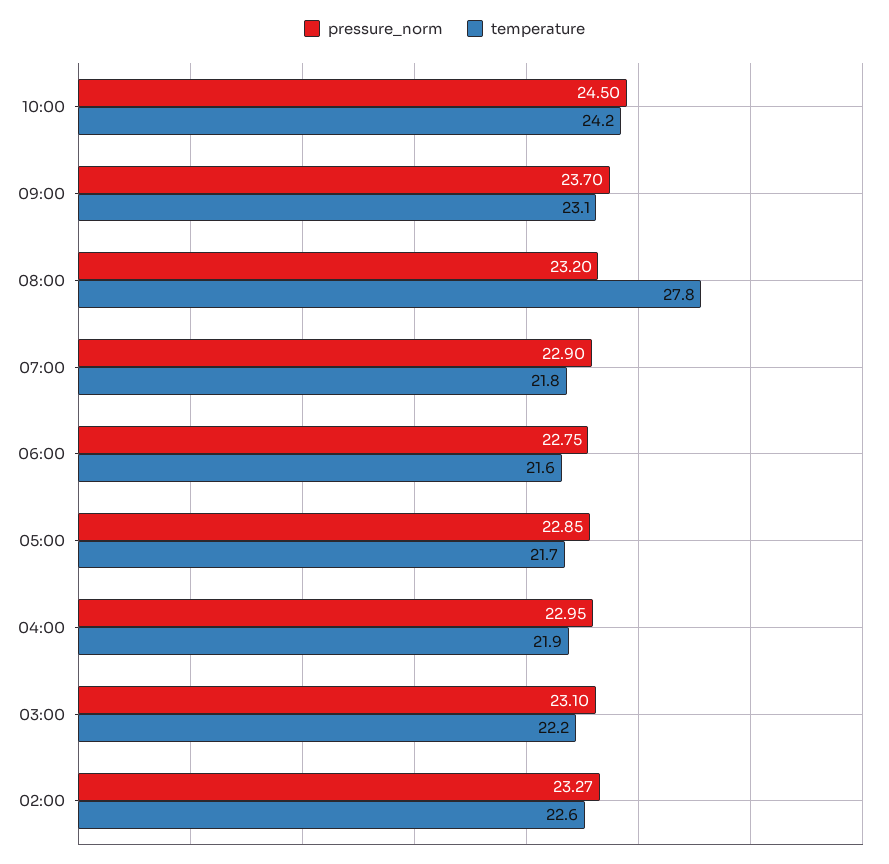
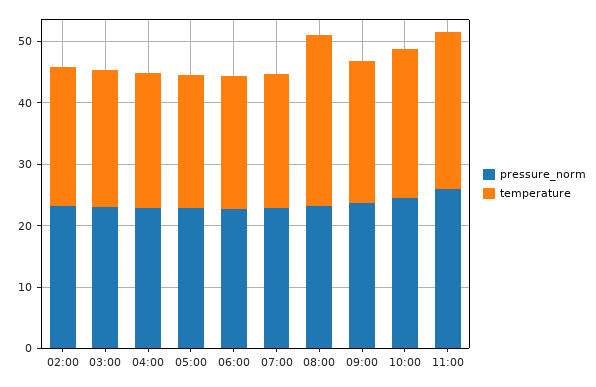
pressure_norm, 11:00: none -> 26
temperature, 11:00: none -> 26

